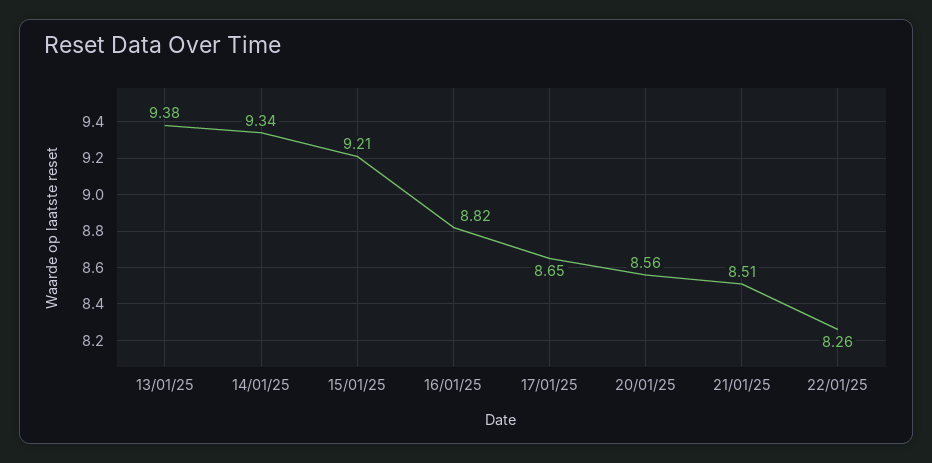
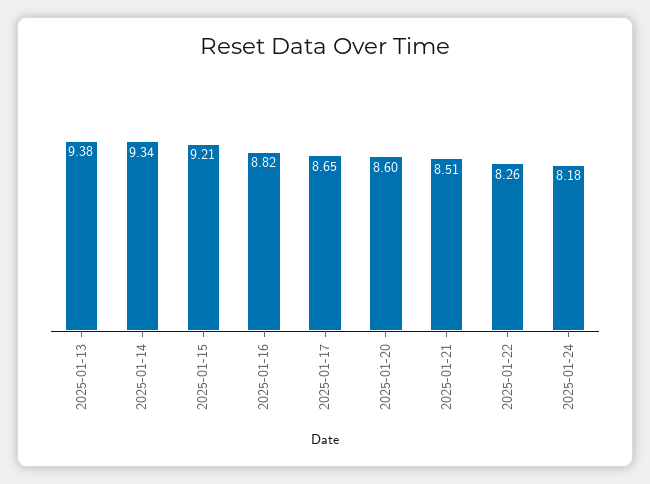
20/01/25: 8.56 -> 8.6
2025-01-24: none -> 8.18

